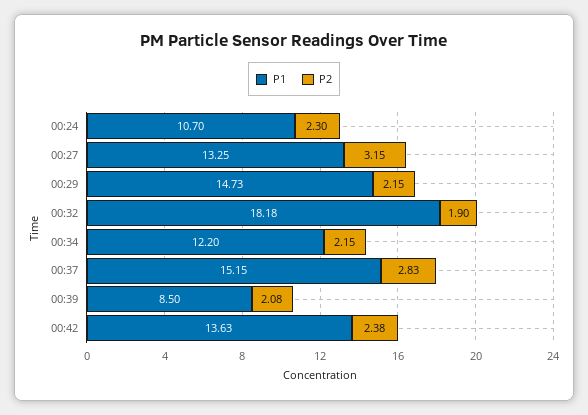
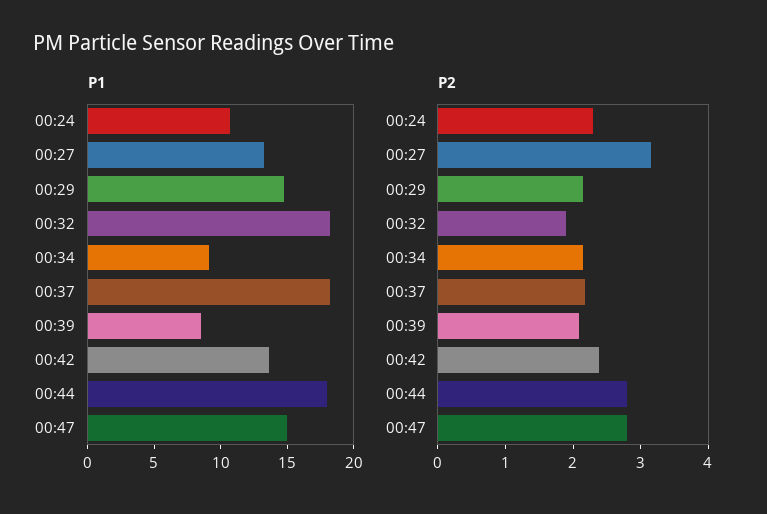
P1, 00:34: 12.2 -> 9
P1, 00:37: 15.15 -> 18
P2, 00:37: 2.83 -> 2.2
P1, 00:44: none -> 18
P1, 00:47: none -> 15
P2, 00:44: none -> 2.8
P2, 00:47: none -> 2.8

